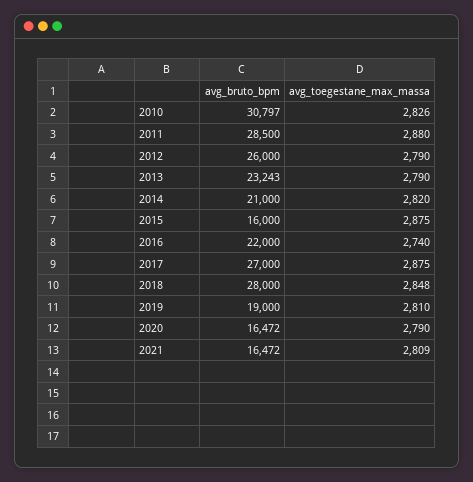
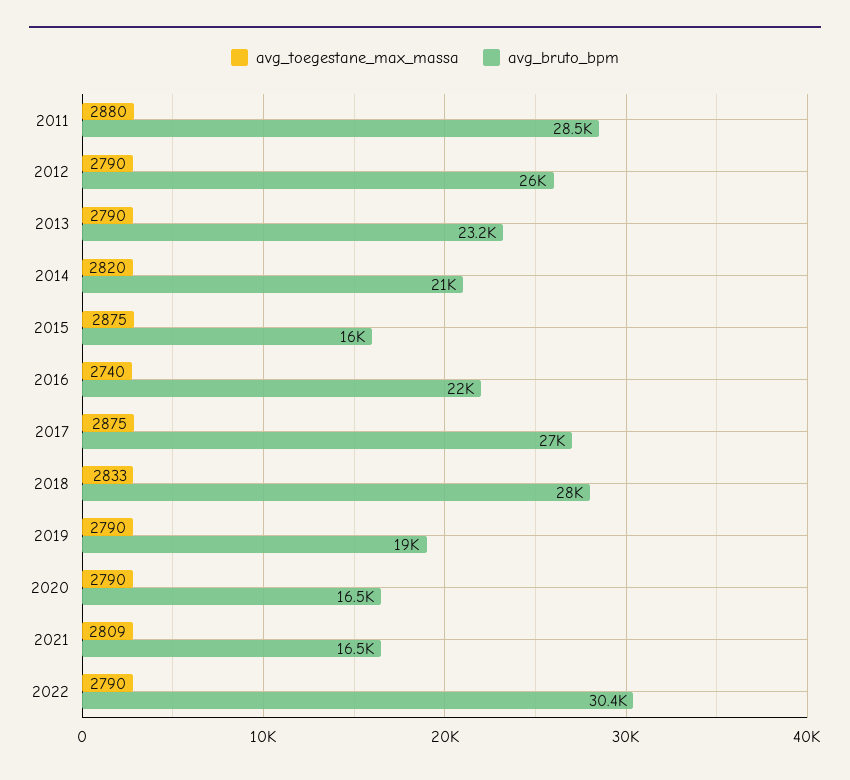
avg_bruto_bpm, 2010: 30797 -> none
avg_toegestane_max_massa, 2010: 2826 -> none
avg_toegestane_max_massa, 2018: 2848 -> 2833
avg_toegestane_max_massa, 2019: 2810 -> 2790
avg_toegestane_max_massa, 2022: none -> 2790
avg_bruto_bpm, 2022: none -> 30400

